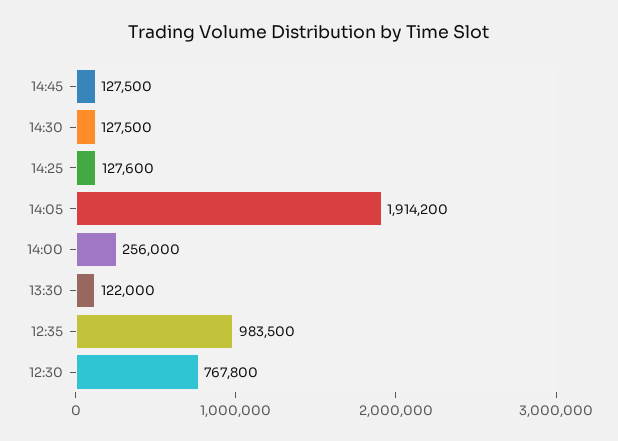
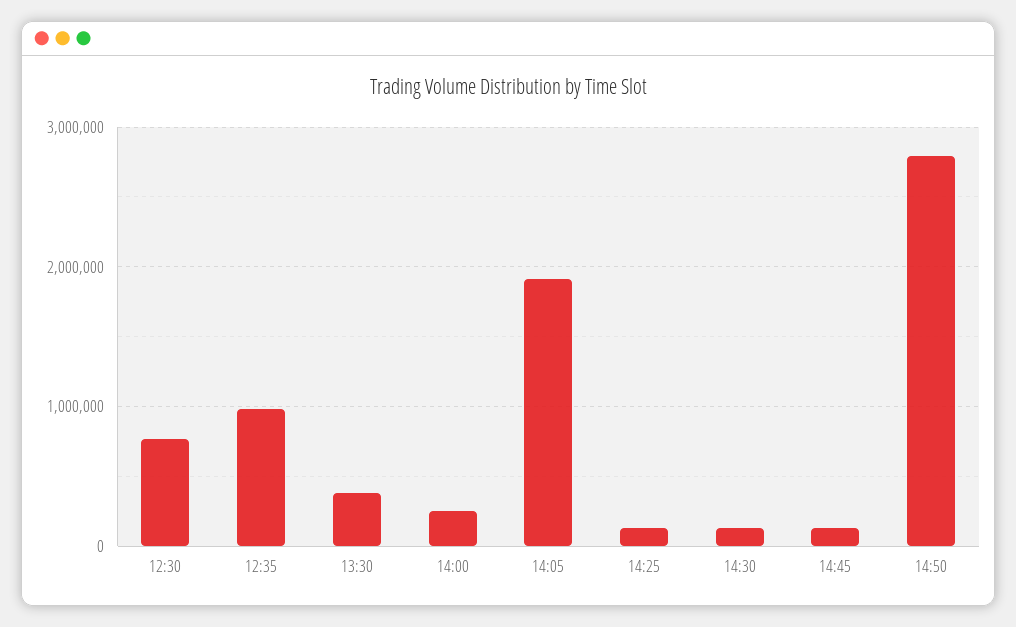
13:30: 122000 -> 400000
14:50: none -> 2800000

